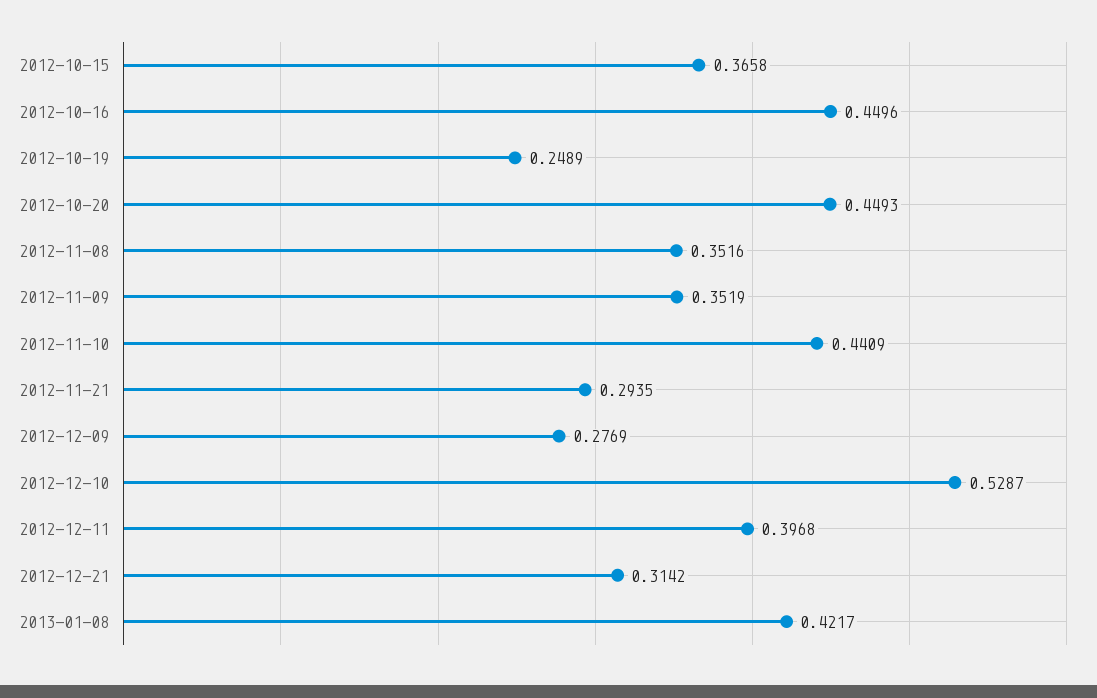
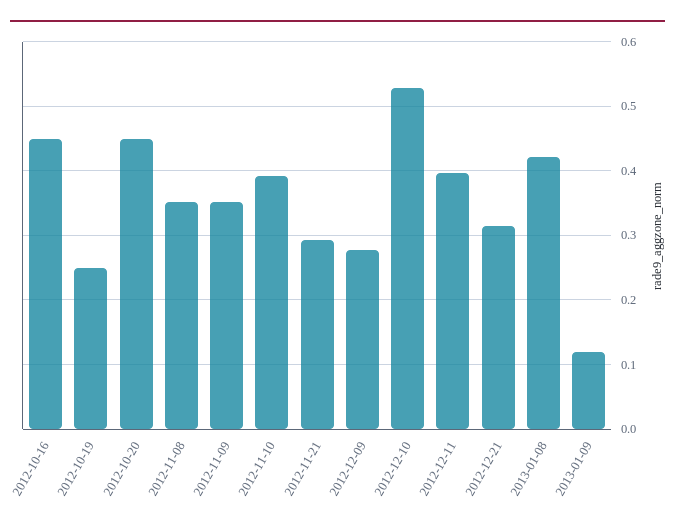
2012-10-15: 0.3658 -> none
2012-11-10: 0.4409 -> 0.39
2013-01-09: none -> 0.12

